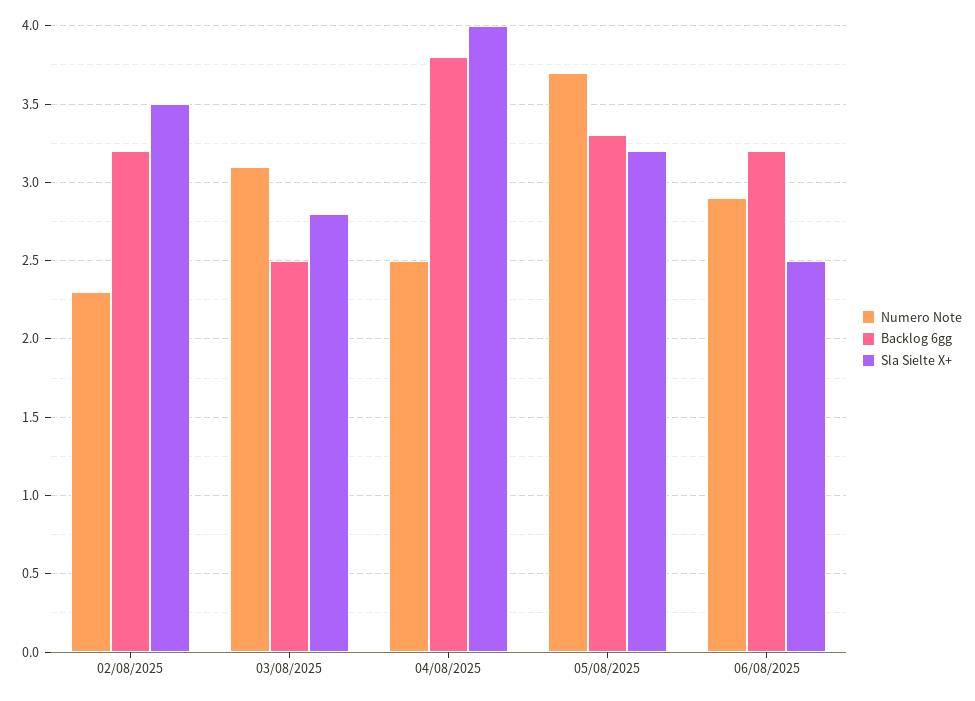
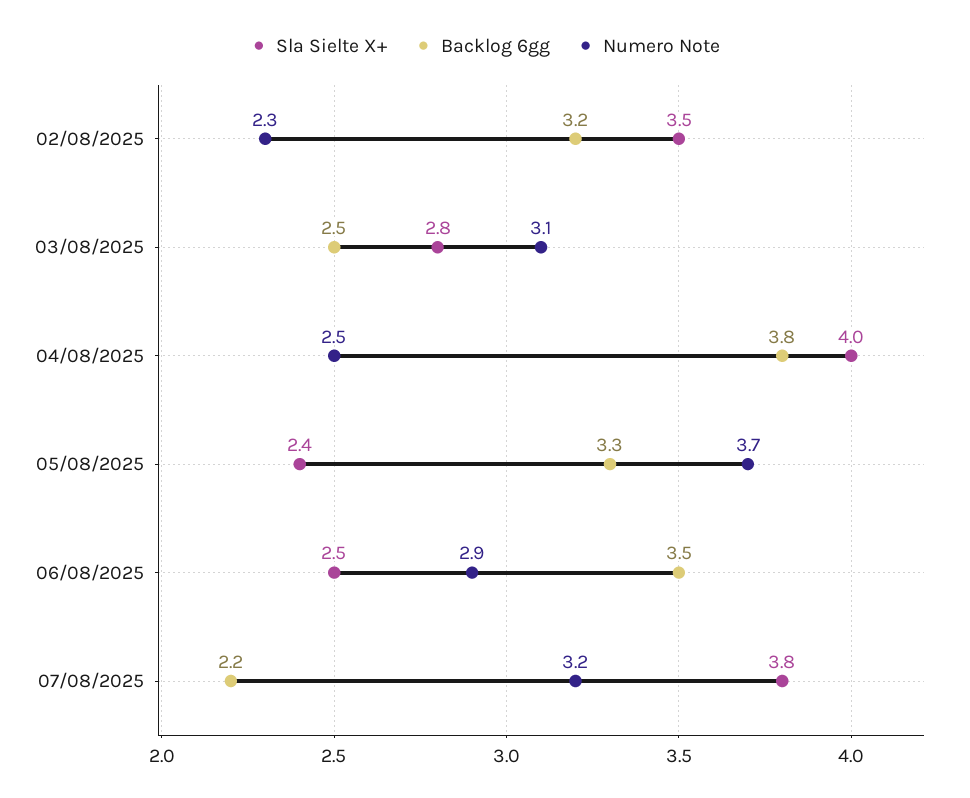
Sla Sielte X+, 05/08/2025: 3.2 -> 2.4
Backlog 6gg, 06/08/2025: 3.2 -> 3.5
Sla Sielte X+, 07/08/2025: none -> 3.8
Backlog 6gg, 07/08/2025: none -> 2.2
Numero Note, 07/08/2025: none -> 3.2

